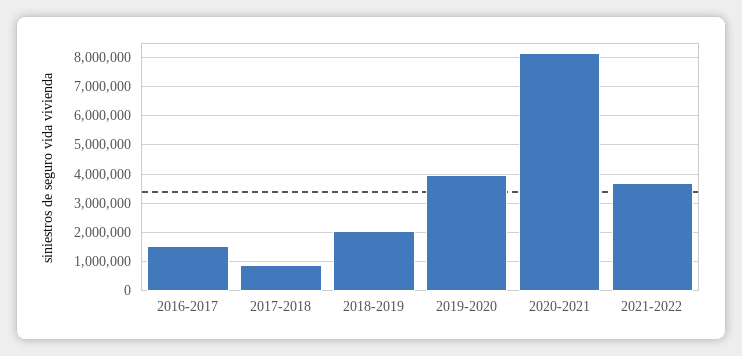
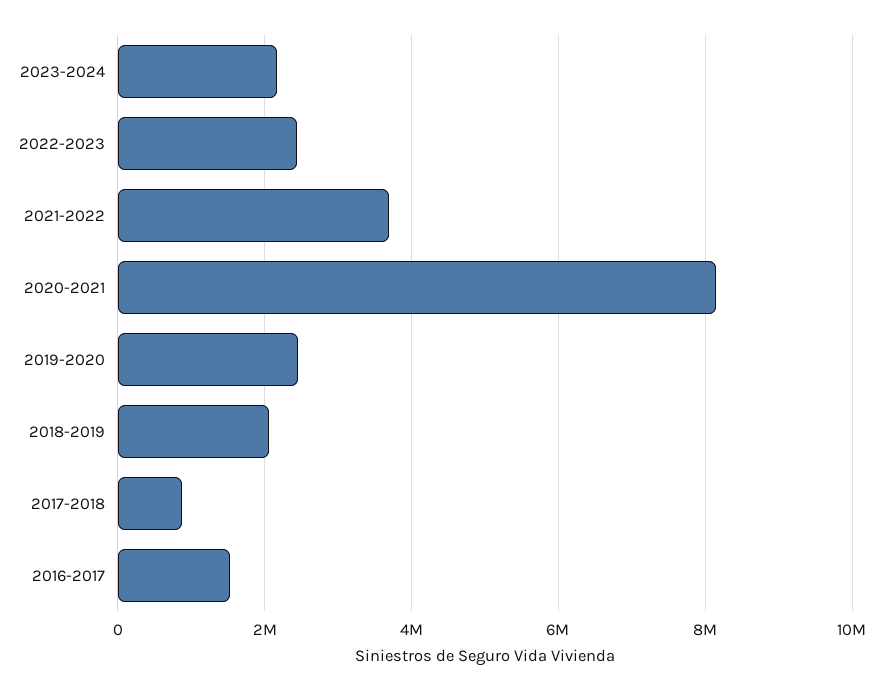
2019-2020: 4000000 -> 2400000
2023-2024: none -> 2200000
2022-2023: none -> 2400000

